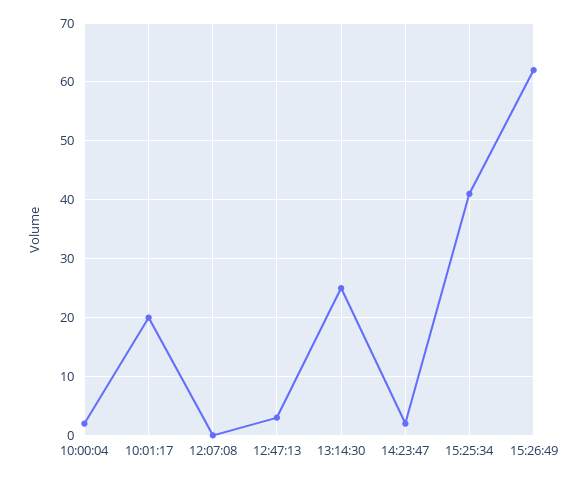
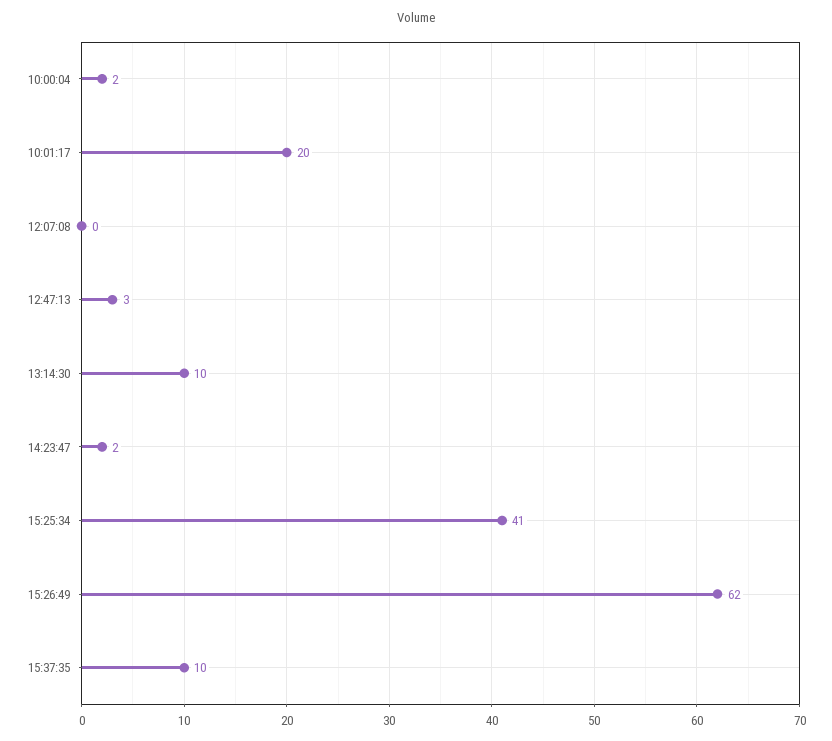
13:14:30: 25 -> 10
15:37:35: none -> 10

